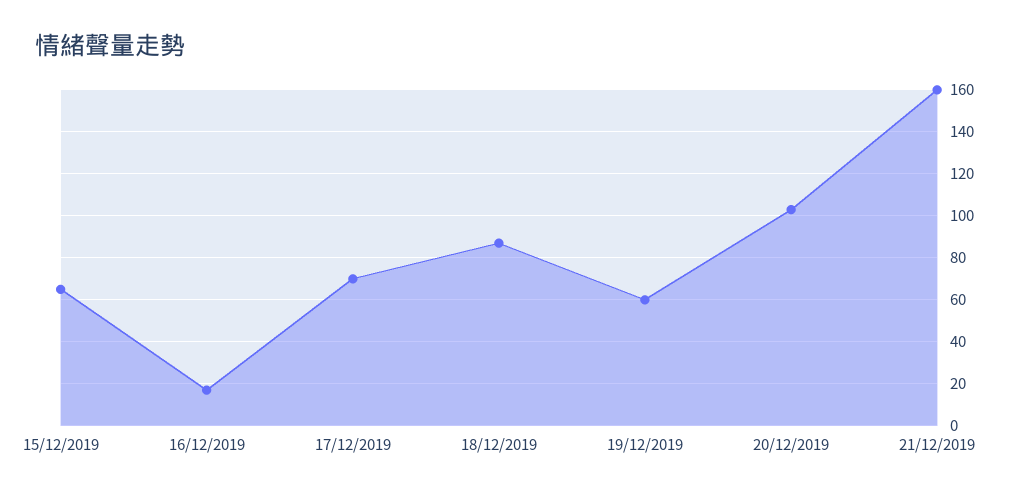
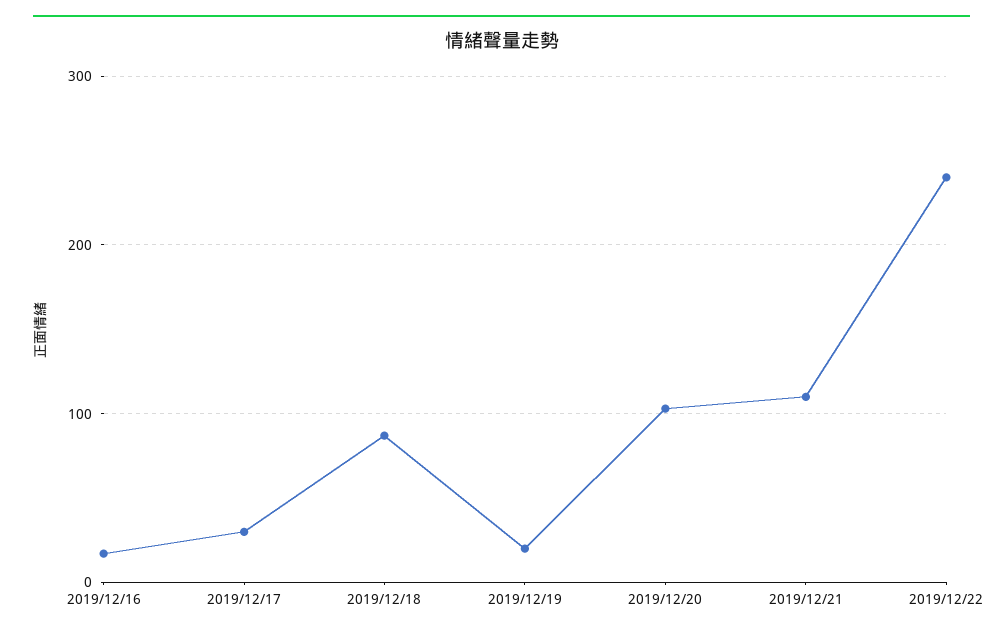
15/12/2019: 65 -> none
17/12/2019: 70 -> 30
19/12/2019: 60 -> 20
21/12/2019: 160 -> 110
2019/12/22: none -> 240

